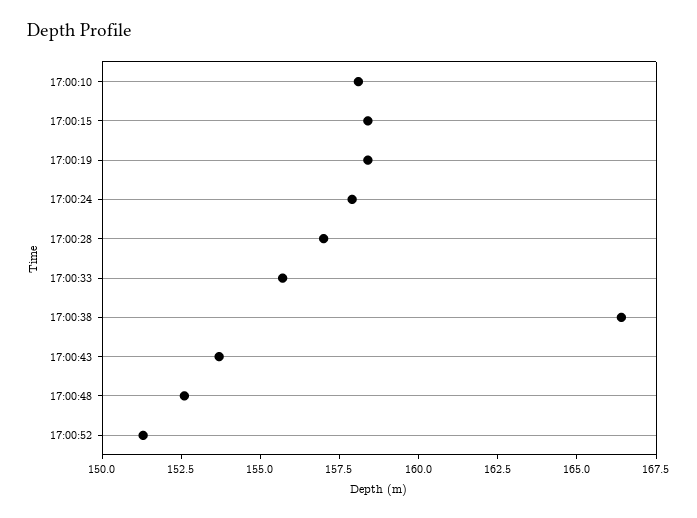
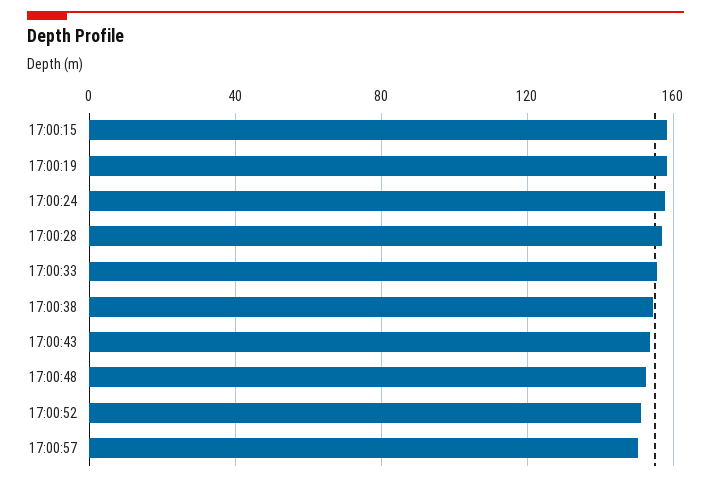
17:00:10: 158 -> none
17:00:38: 166.5 -> 155
17:00:57: none -> 150

